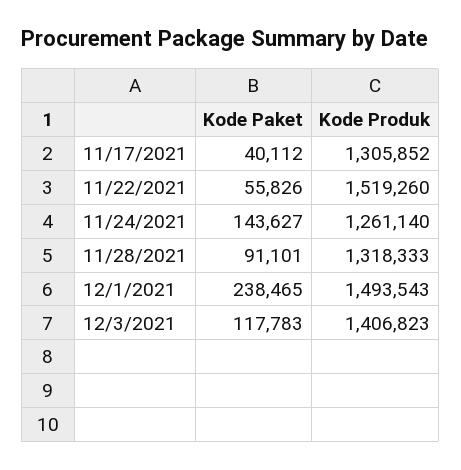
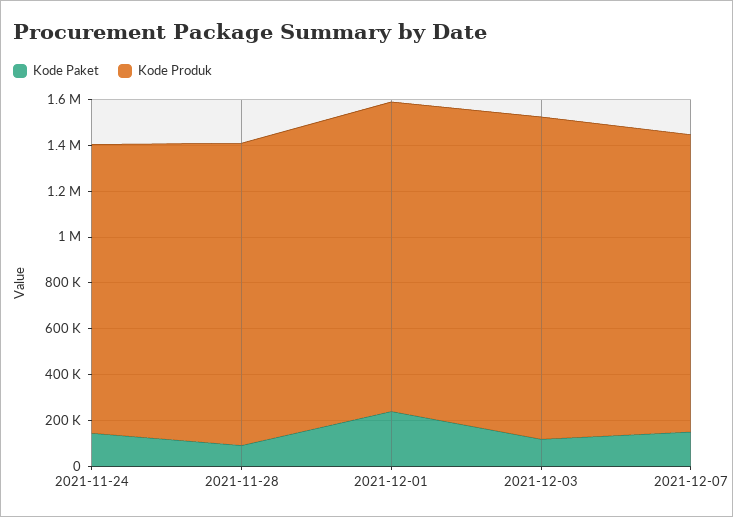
Kode Paket, 11/17/2021: 40112 -> none
Kode Produk, 11/17/2021: 1305852 -> none
Kode Paket, 11/22/2021: 55826 -> none
Kode Produk, 11/22/2021: 1519260 -> none
Kode Produk, 12/1/2021: 1493543 -> 1350000
Kode Paket, 2021-12-07: none -> 150000
Kode Produk, 2021-12-07: none -> 1300000

